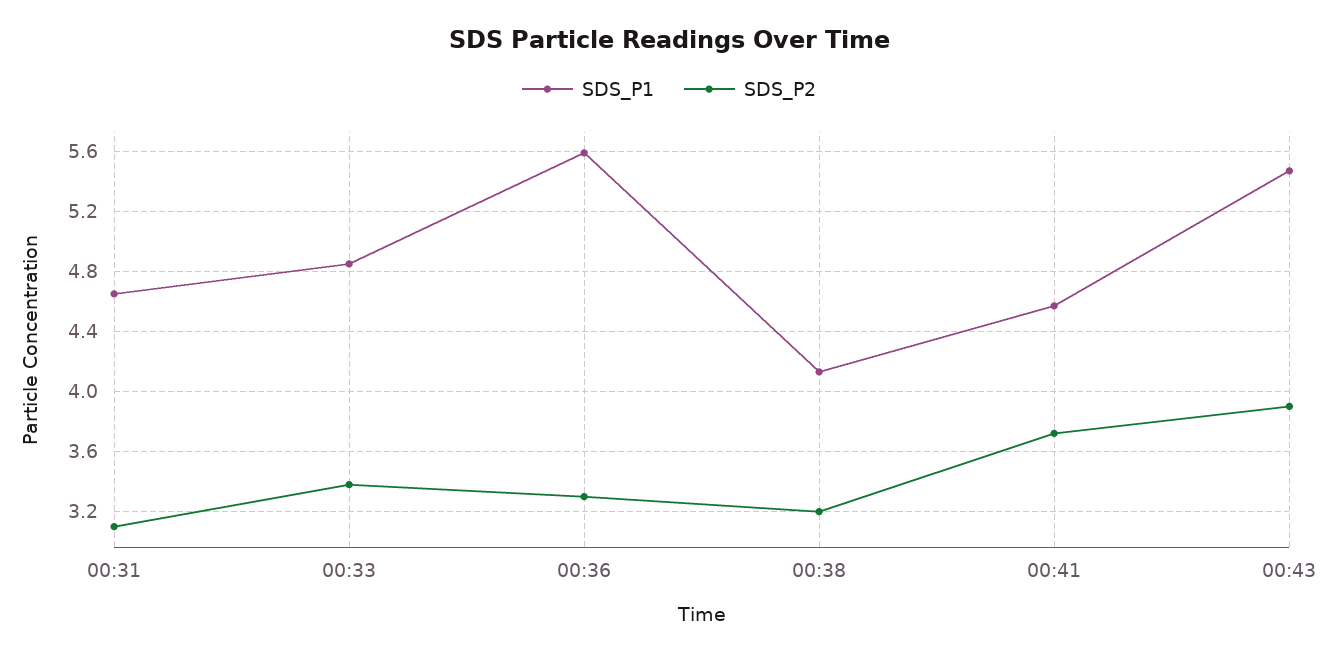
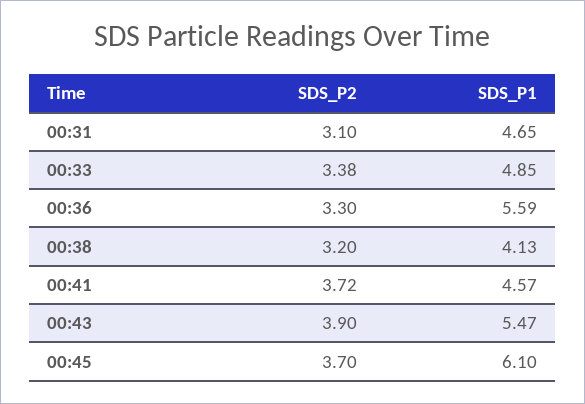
SDS_P2, 00:45: none -> 3.7
SDS_P1, 00:45: none -> 6.1

